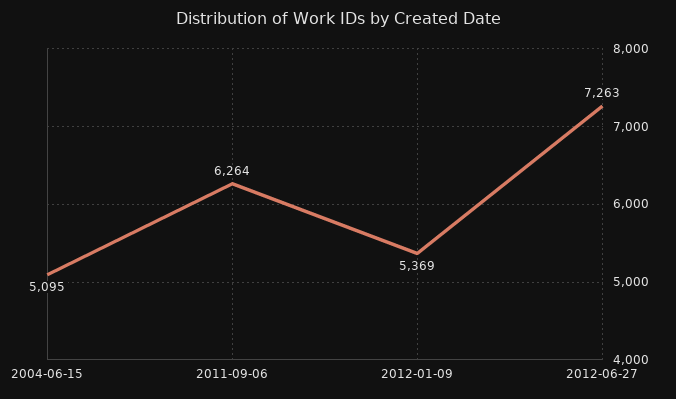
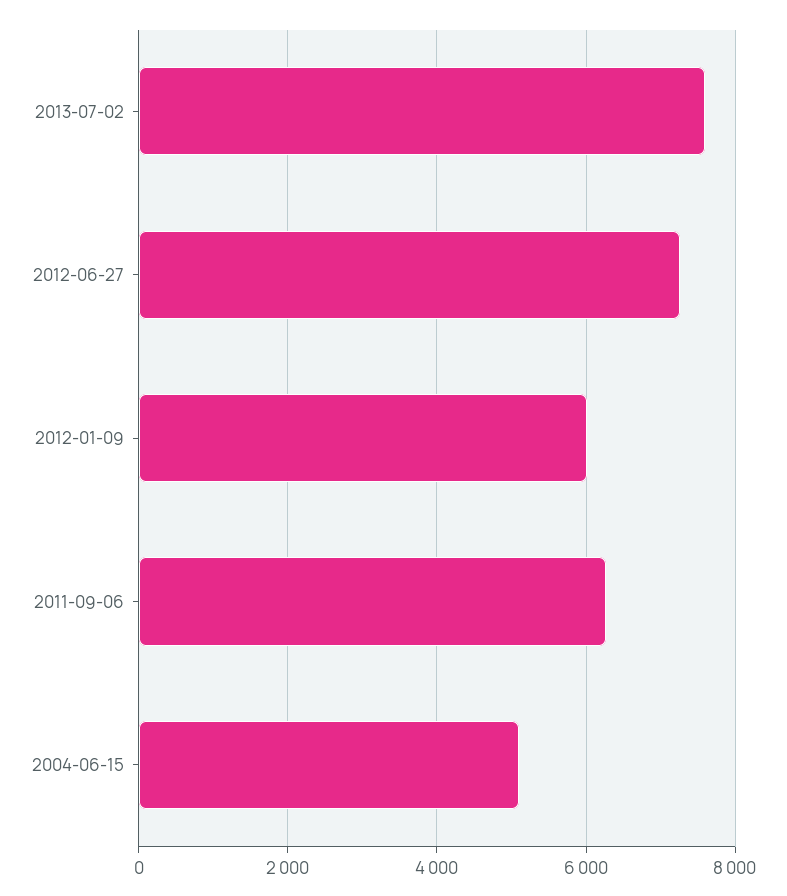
2012-01-09: 5369 -> 6000
2013-07-02: none -> 7600

